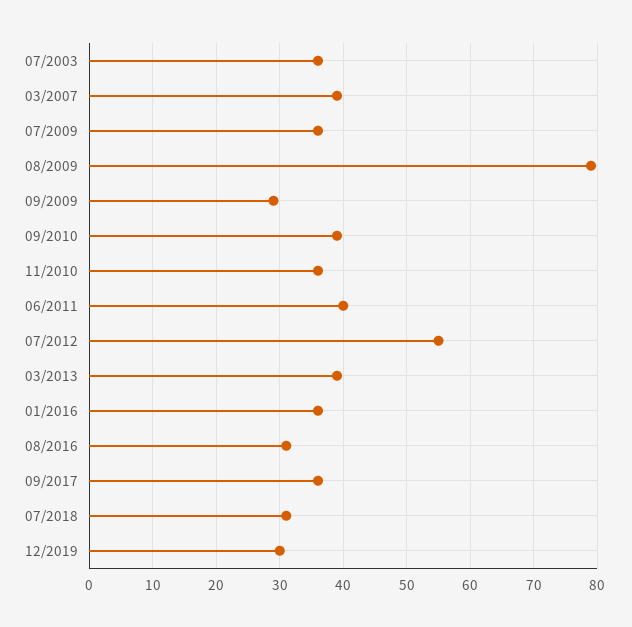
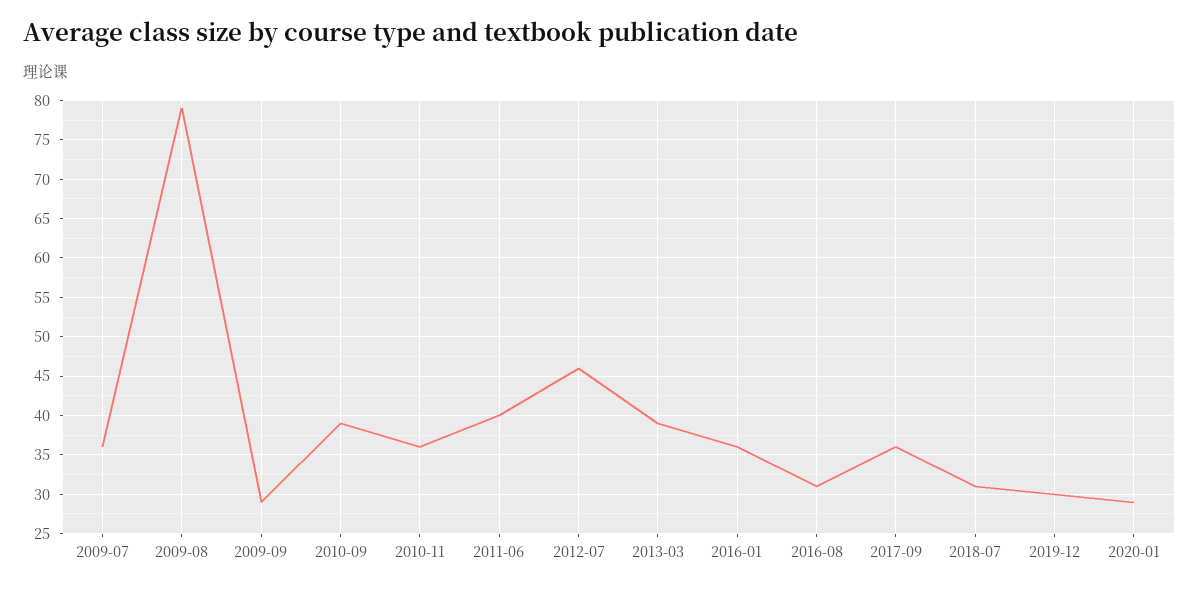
07/2003: 36 -> none
03/2007: 39 -> none
07/2012: 55 -> 46
2020-01: none -> 29

